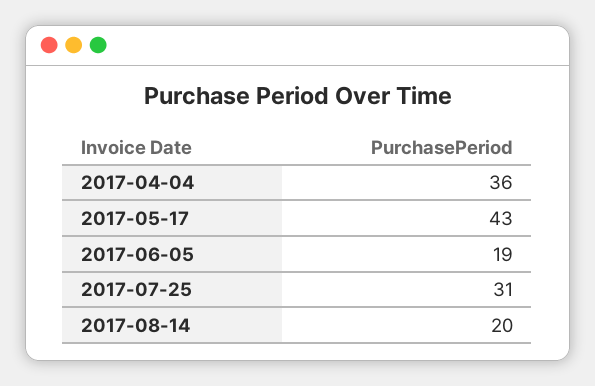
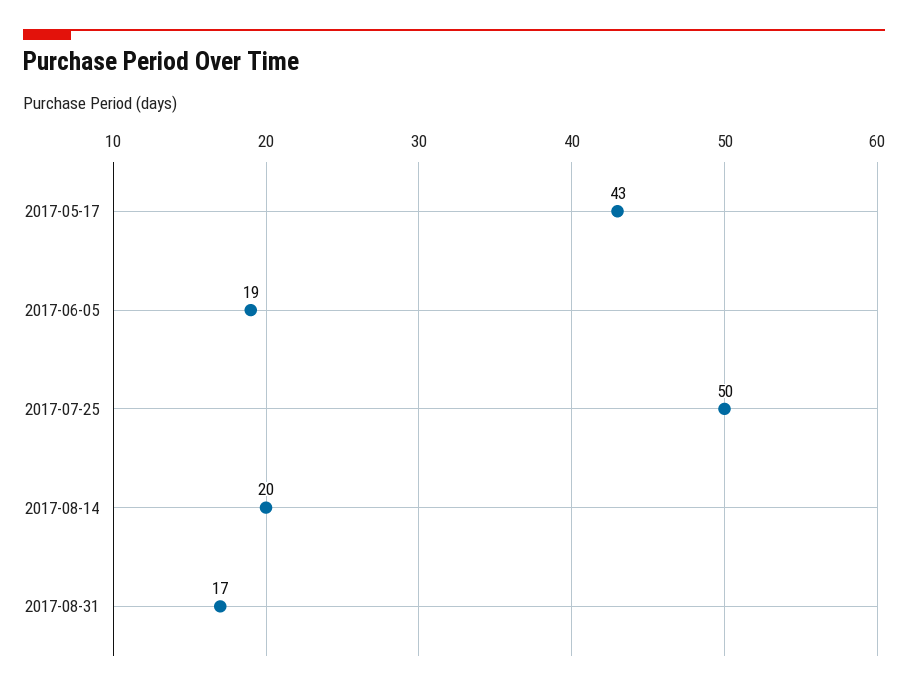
2017-04-04: 36 -> none
2017-07-25: 31 -> 50
2017-08-31: none -> 17

